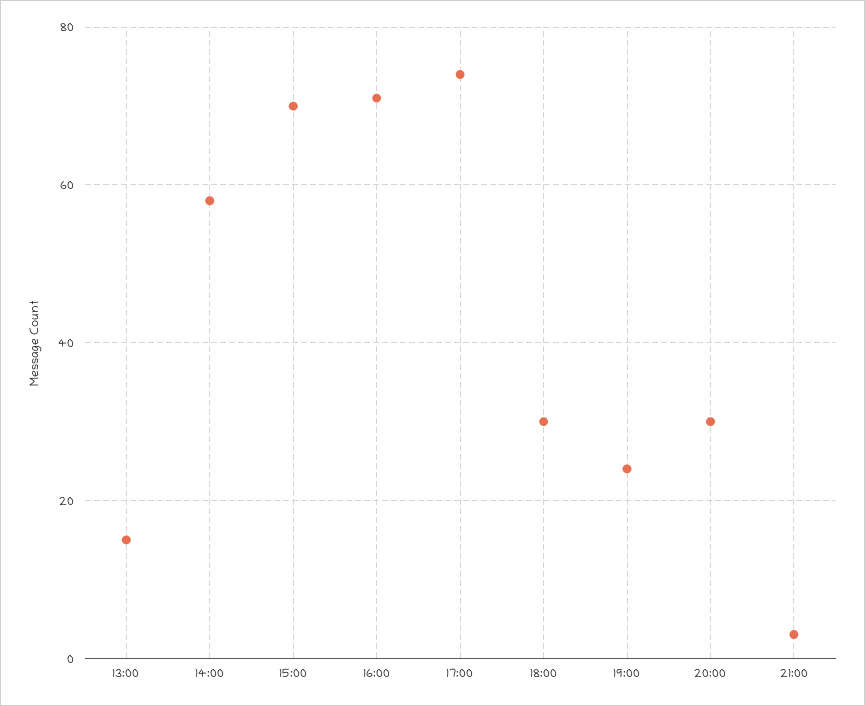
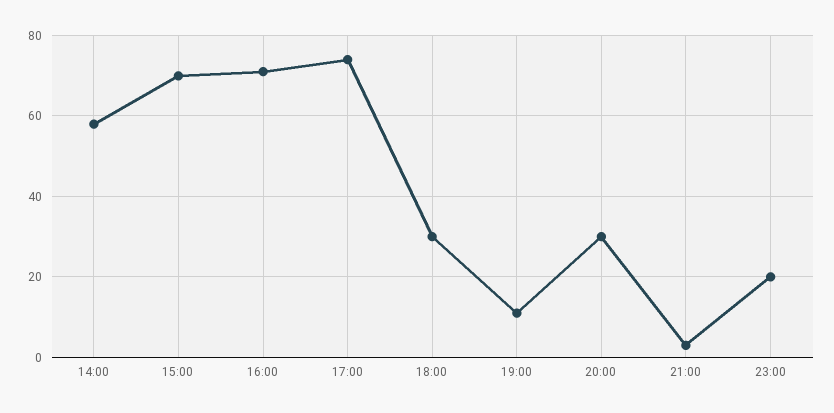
13:00: 15 -> none
19:00: 25 -> 10
23:00: none -> 20

